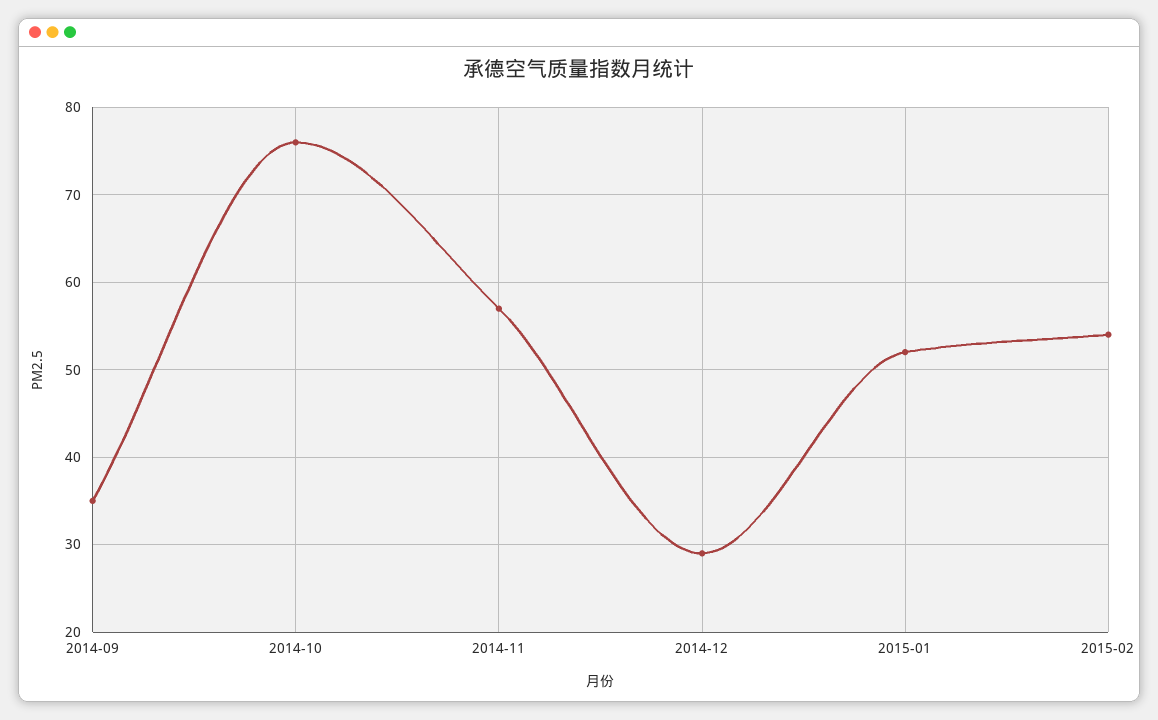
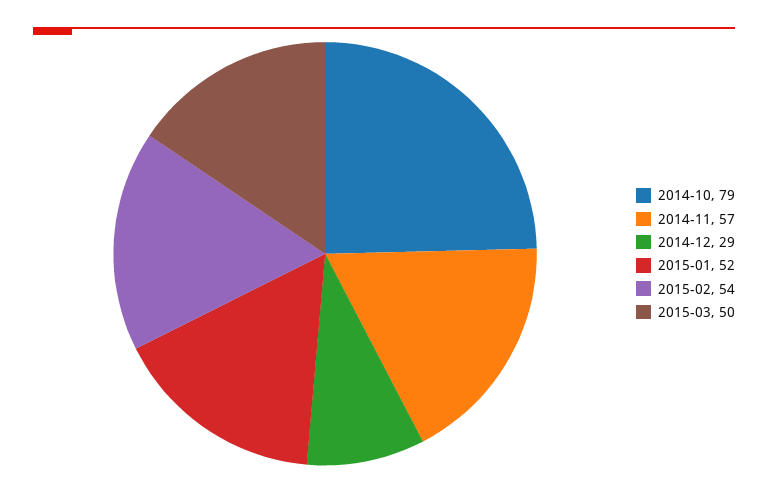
2014-09: 35 -> none
2014-10: 76 -> 79
2015-03: none -> 50

